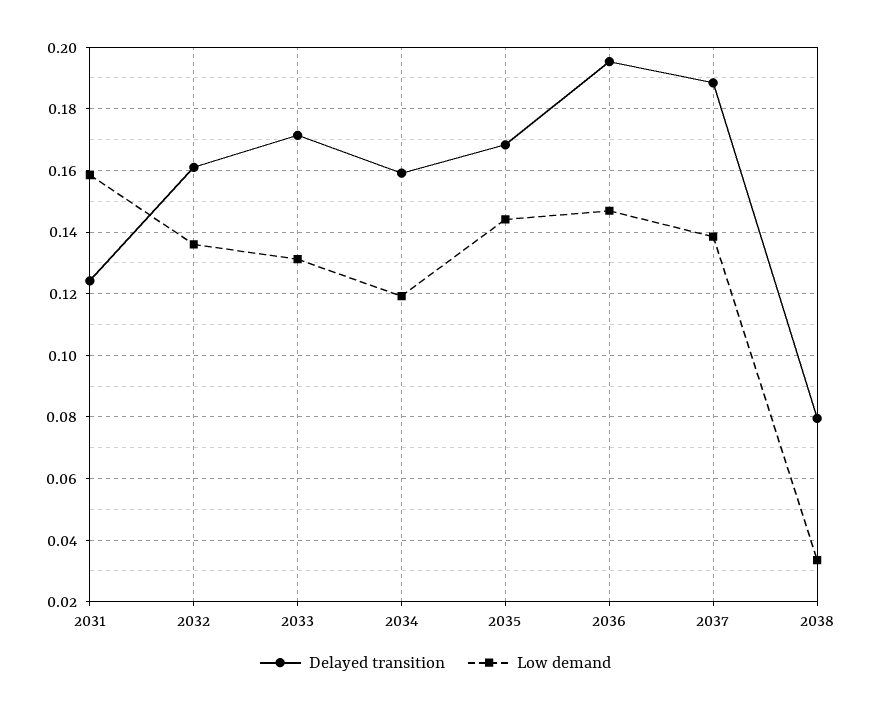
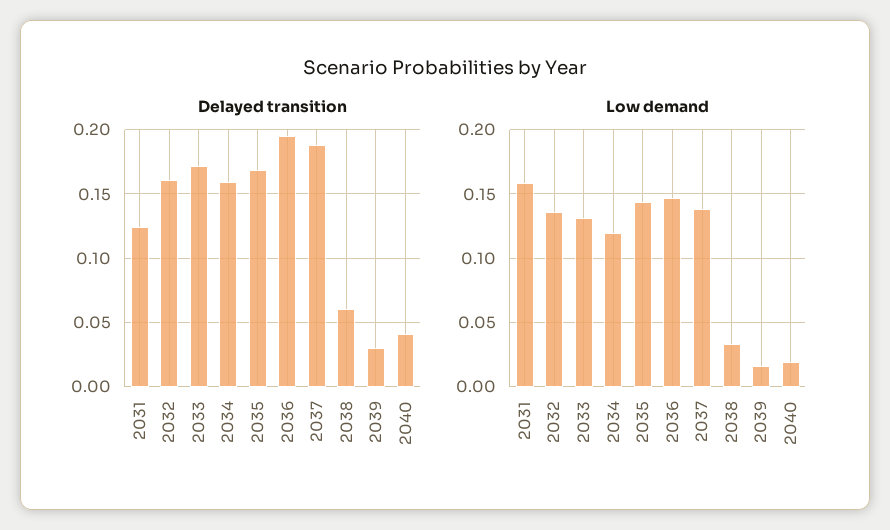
Delayed transition, 2038: 0.08 -> 0.06
Delayed transition, 2039: none -> 0.03
Delayed transition, 2040: none -> 0.04
Low demand, 2039: none -> 0.015
Low demand, 2040: none -> 0.02

